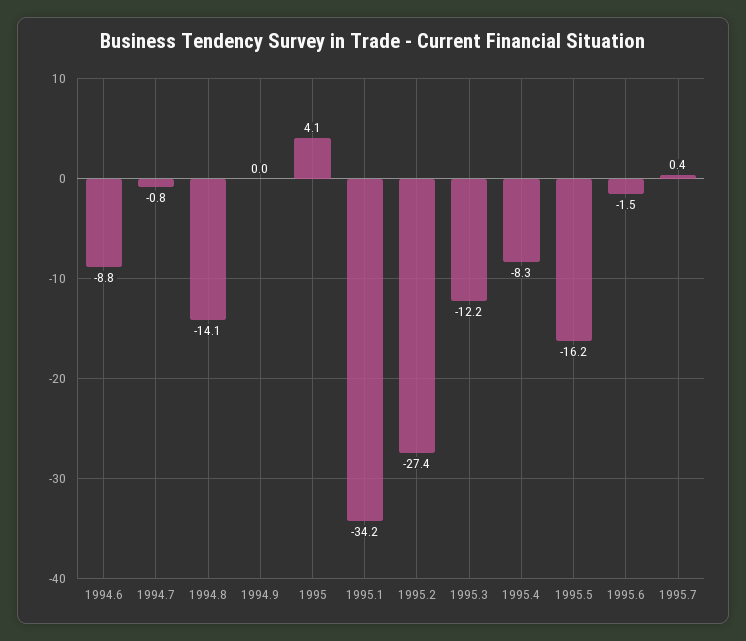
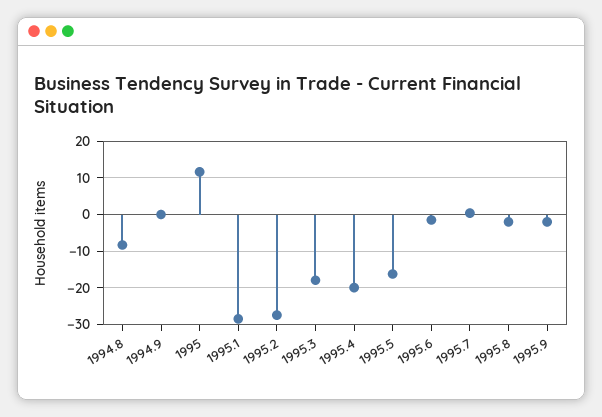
1994.6: -8.8 -> none
1994.7: -0.8 -> none
1994.8: -14.1 -> -8
1995: 4.1 -> 12
1995.1: -34.2 -> -28
1995.3: -12.2 -> -18
1995.4: -8.3 -> -20
1995.8: none -> -2
1995.9: none -> -2

